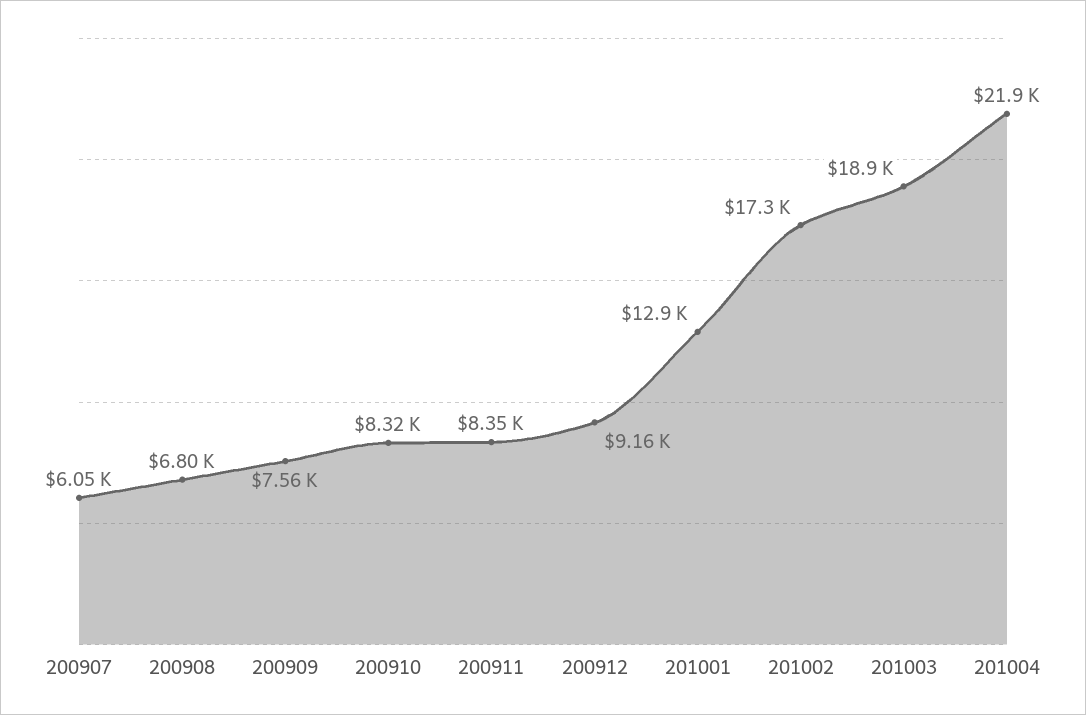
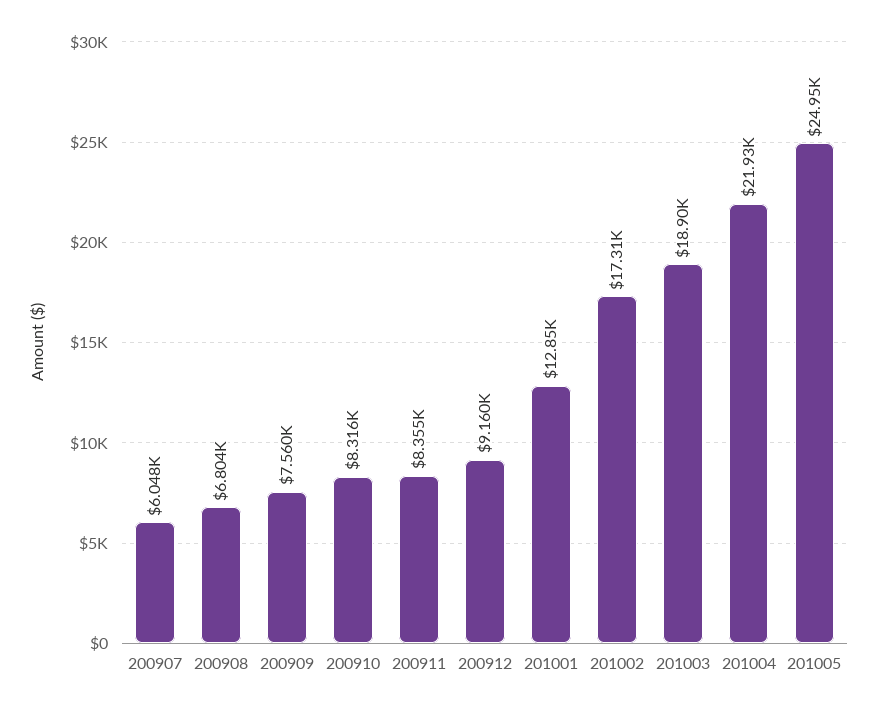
201005: none -> 24950

